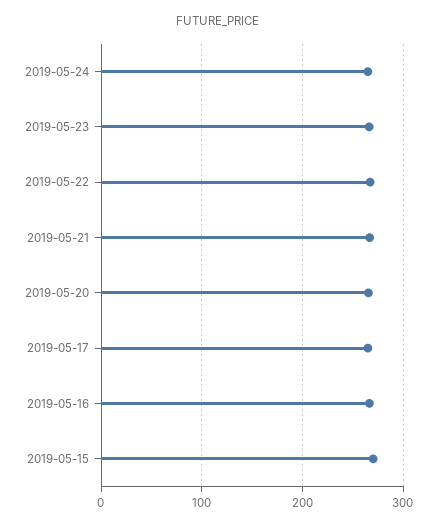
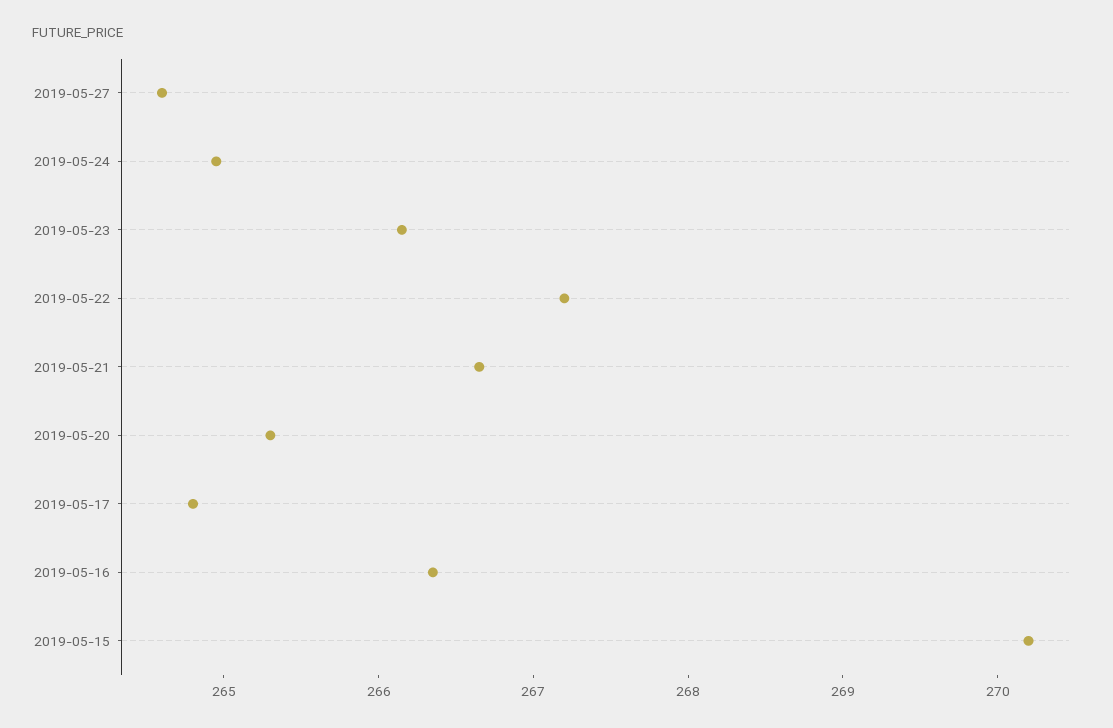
2019-05-27: none -> 264.6

